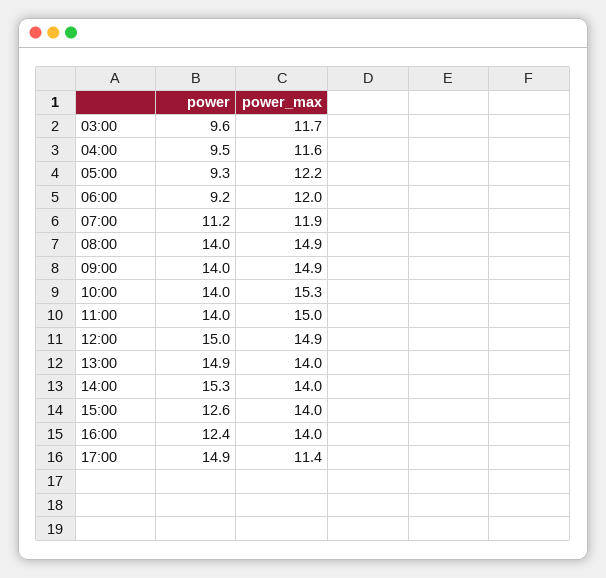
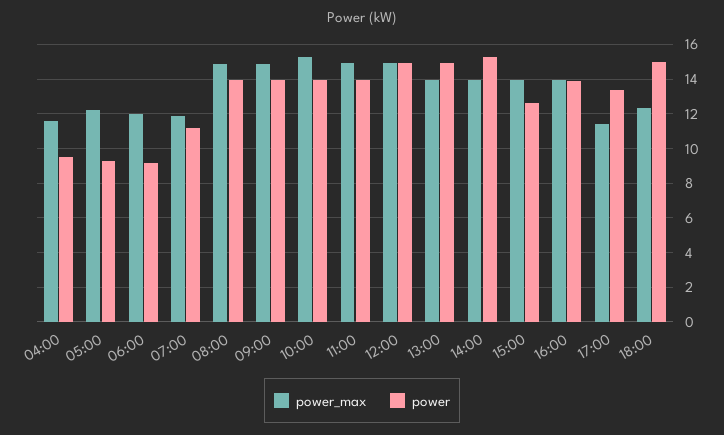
power, 03:00: 9.6 -> none
power_max, 03:00: 11.7 -> none
power, 16:00: 12.4 -> 14
power, 17:00: 14.9 -> 13.5
power_max, 18:00: none -> 12.5
power, 18:00: none -> 15

